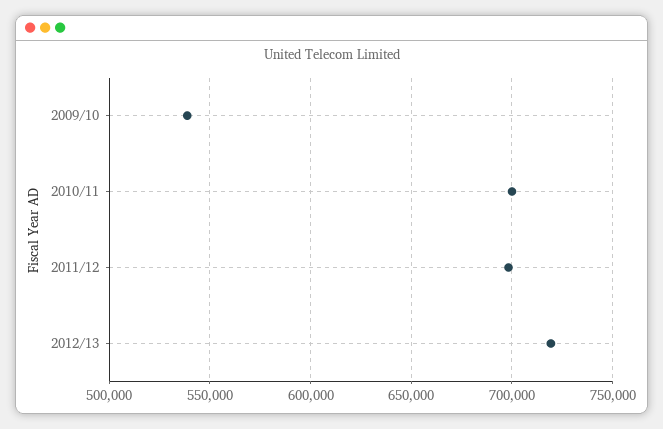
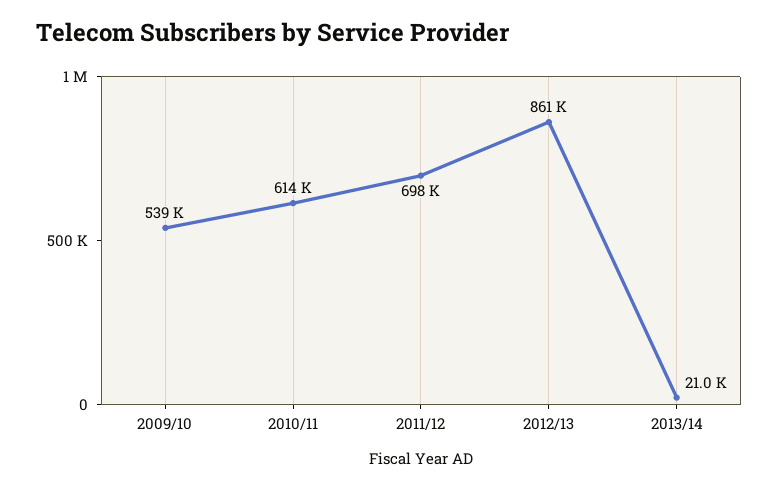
2010/11: 700000 -> 614000
2012/13: 720000 -> 861000
2013/14: none -> 21000

